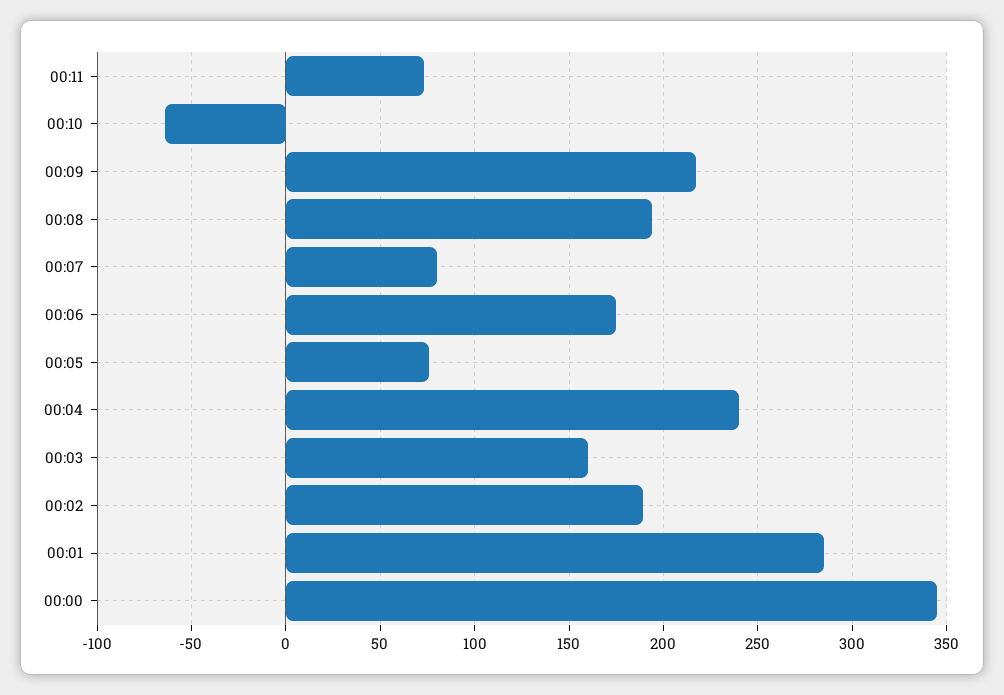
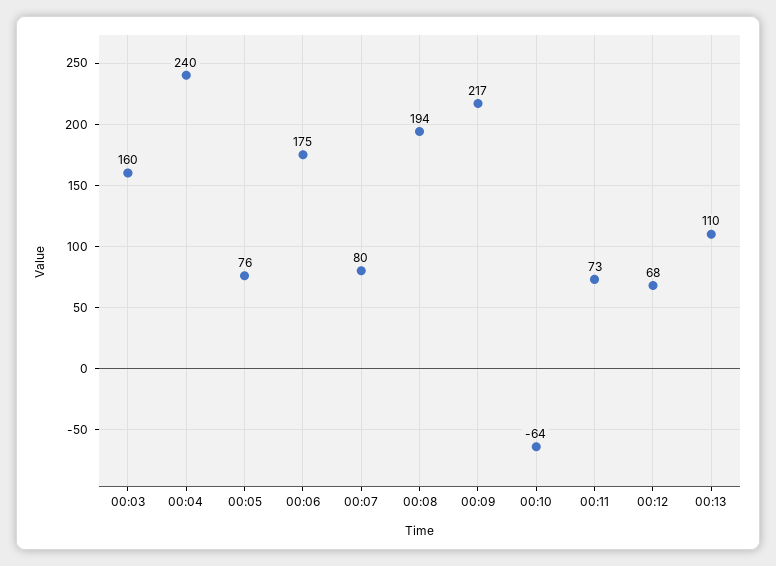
00:02: 190 -> none
00:01: 285 -> none
00:00: 345 -> none
00:12: none -> 68
00:13: none -> 110

